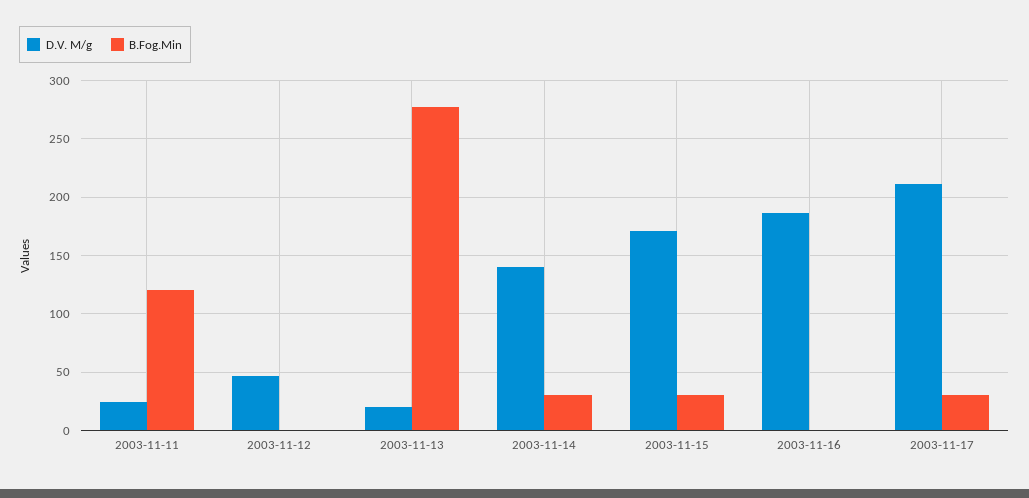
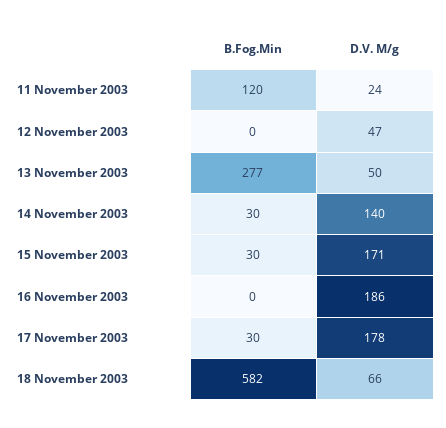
D.V. M/g, 2003-11-13: 20 -> 50
D.V. M/g, 2003-11-17: 210 -> 178
B.Fog.Min, 18 November 2003: none -> 582
D.V. M/g, 18 November 2003: none -> 66

